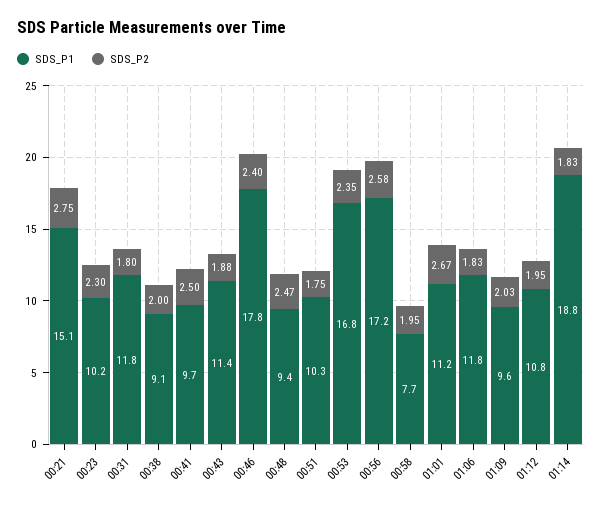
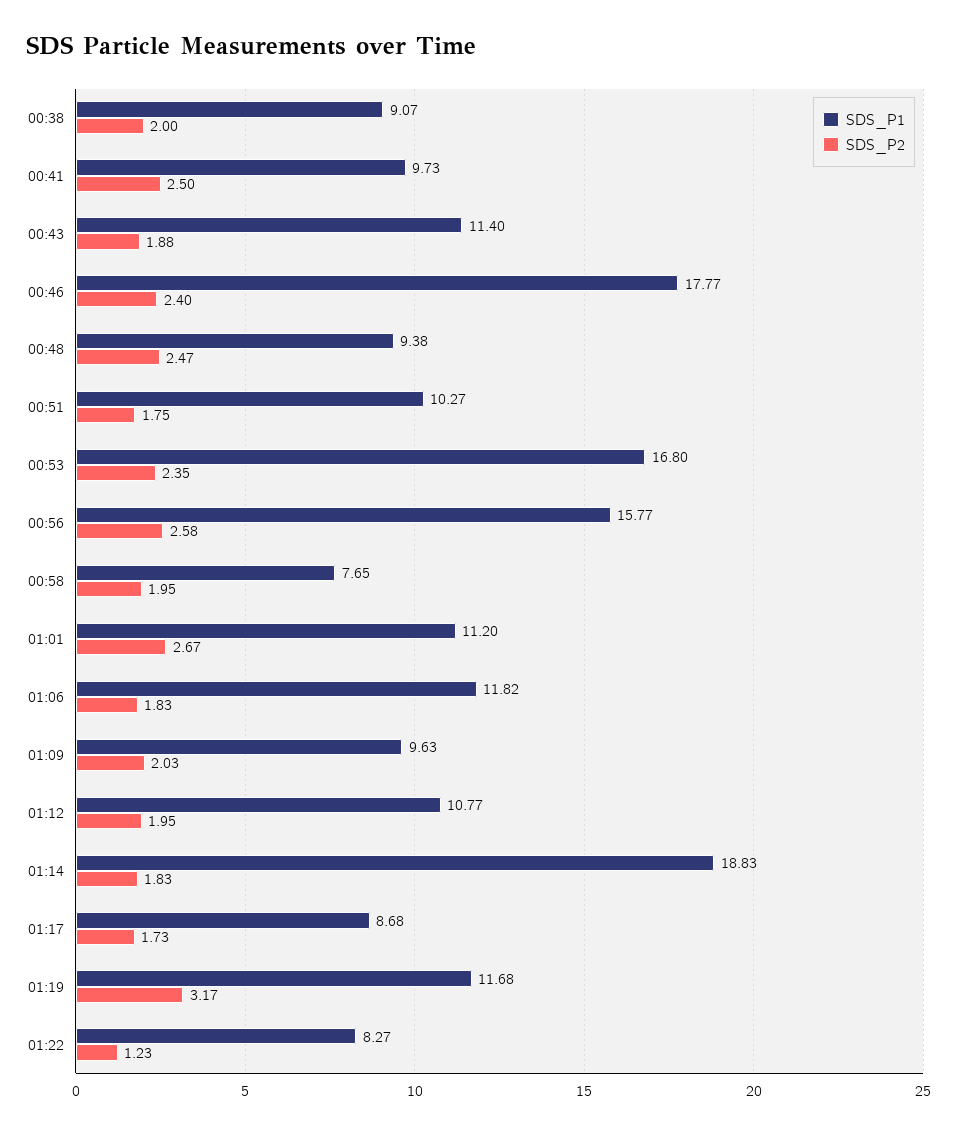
SDS_P1, 00:21: 15.1 -> none
SDS_P2, 00:21: 2.75 -> none
SDS_P1, 00:23: 10.2 -> none
SDS_P2, 00:23: 2.3 -> none
SDS_P1, 00:31: 11.8 -> none
SDS_P2, 00:31: 1.8 -> none
SDS_P1, 00:56: 17.2 -> 15.77
SDS_P1, 01:17: none -> 8.68
SDS_P2, 01:17: none -> 1.73
SDS_P1, 01:19: none -> 11.68
SDS_P2, 01:19: none -> 3.17
SDS_P1, 01:22: none -> 8.27
SDS_P2, 01:22: none -> 1.23

